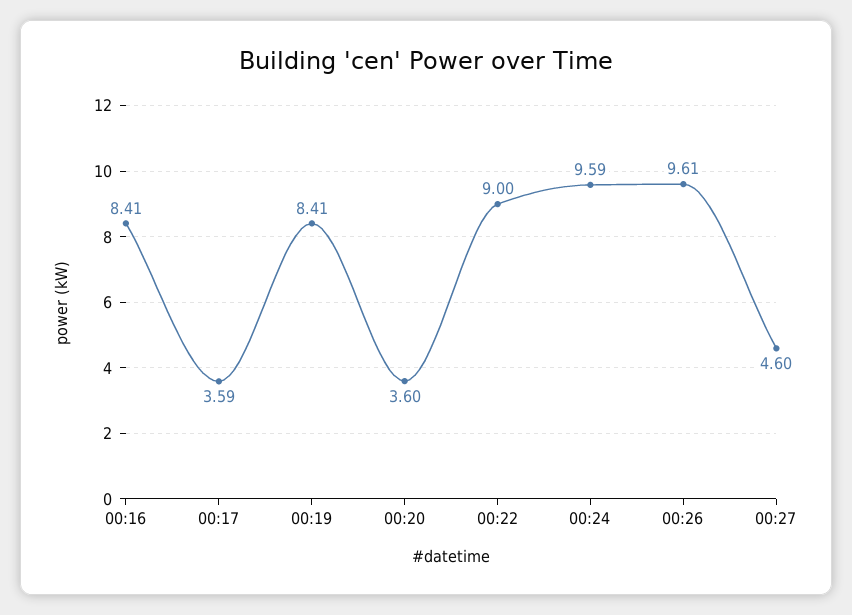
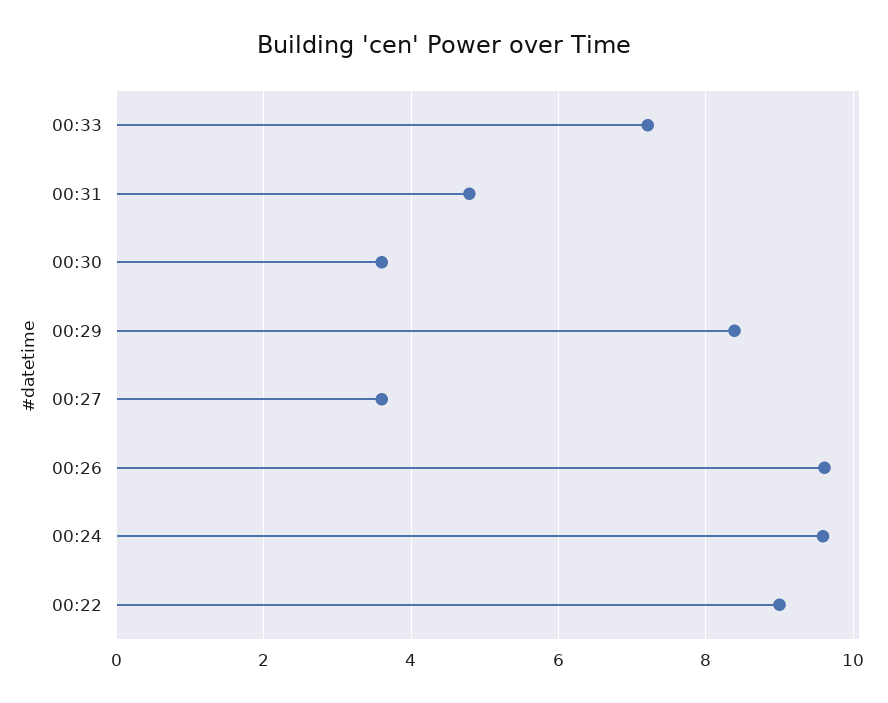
00:16: 8.41 -> none
00:17: 3.59 -> none
00:19: 8.41 -> none
00:20: 3.6 -> none
00:27: 4.6 -> 3.6
00:33: none -> 7.2
00:31: none -> 4.8
00:30: none -> 3.6
00:29: none -> 8.4

